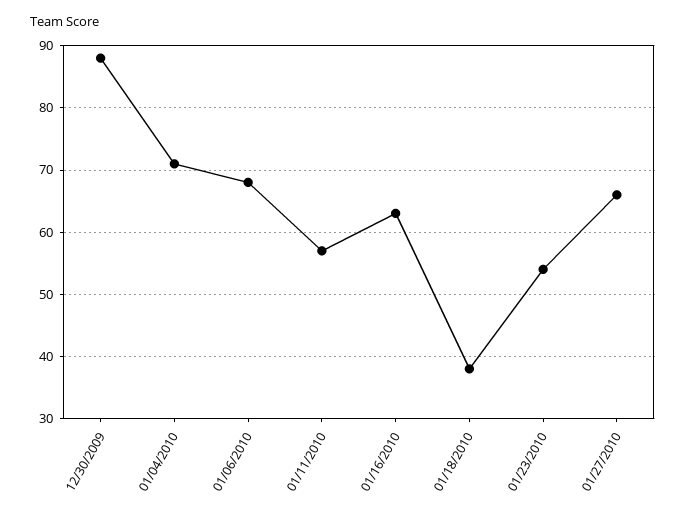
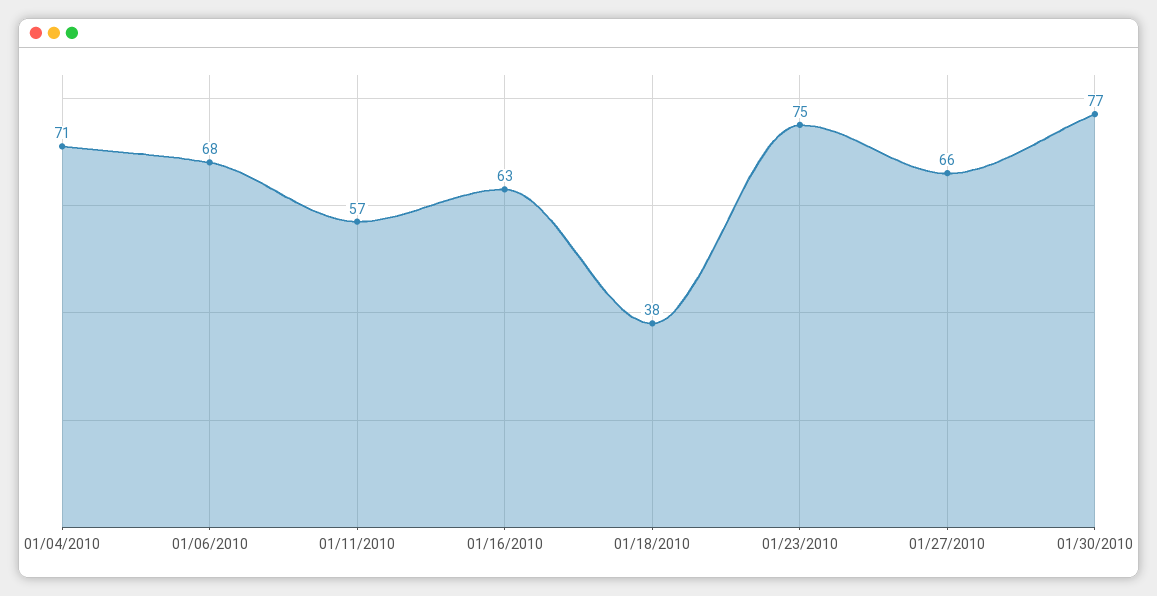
12/30/2009: 88 -> none
01/23/2010: 54 -> 75
01/30/2010: none -> 77

